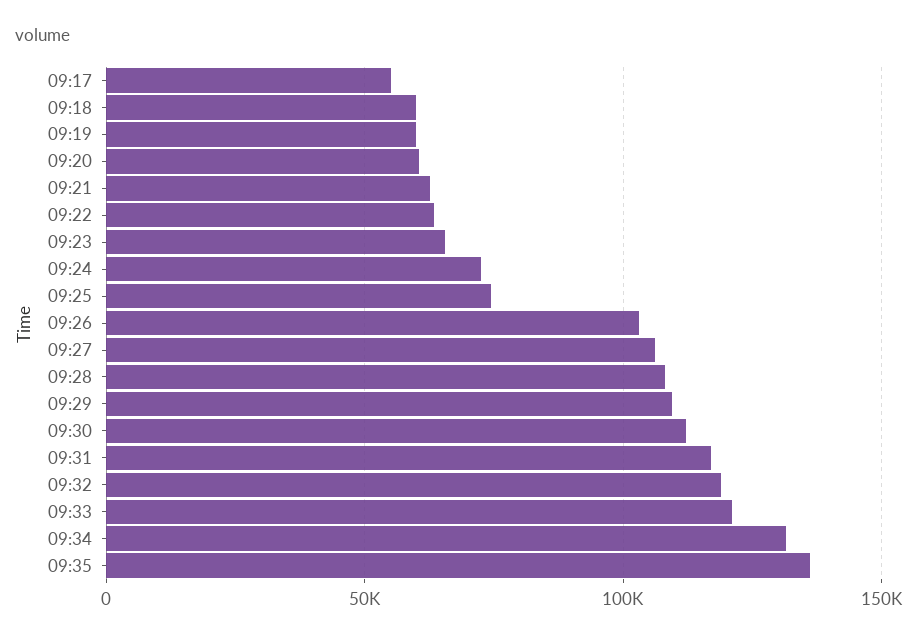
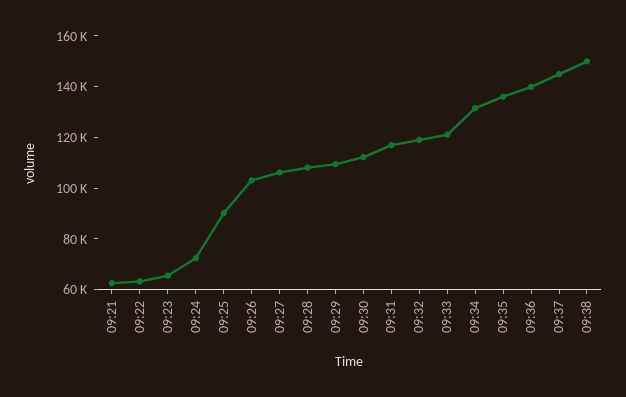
09:17: 55000 -> none
09:18: 60000 -> none
09:19: 60000 -> none
09:20: 60000 -> none
09:25: 75000 -> 90000
09:36: none -> 140000
09:37: none -> 145000
09:38: none -> 150000

